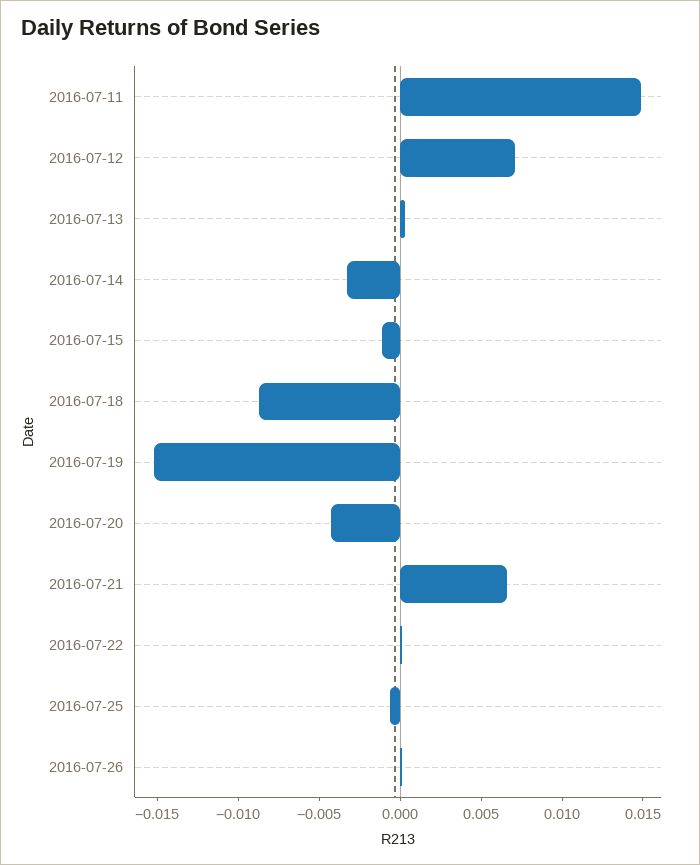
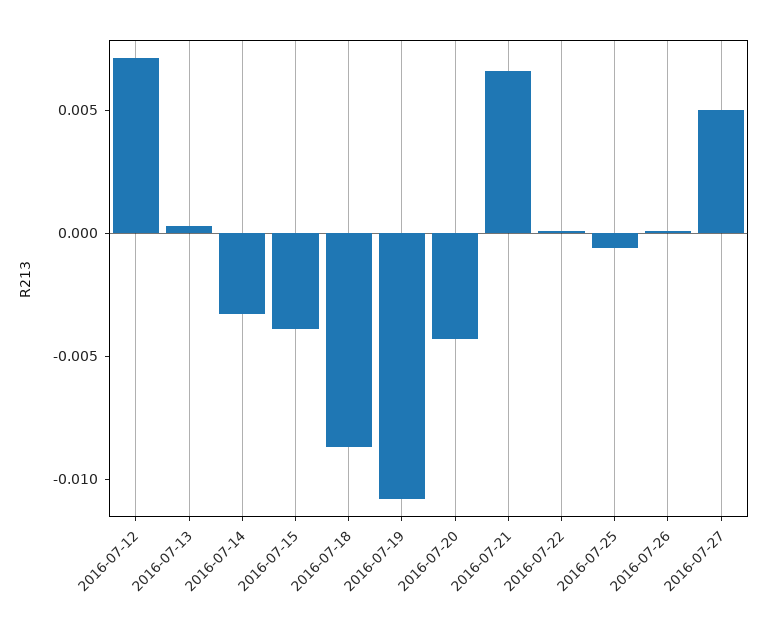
2016-07-11: 0.015 -> none
2016-07-15: -0.001 -> -0.004
2016-07-19: -0.015 -> -0.011
2016-07-27: none -> 0.005

